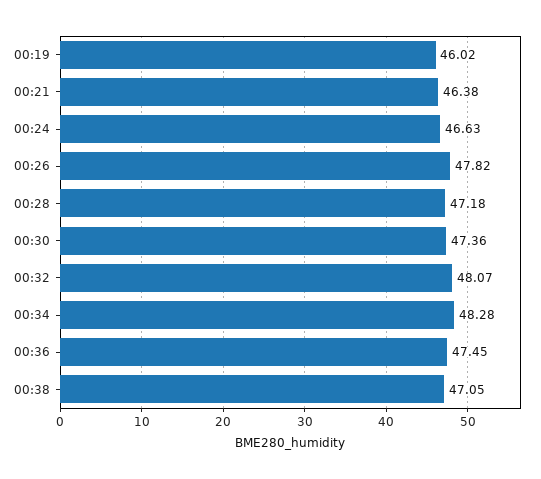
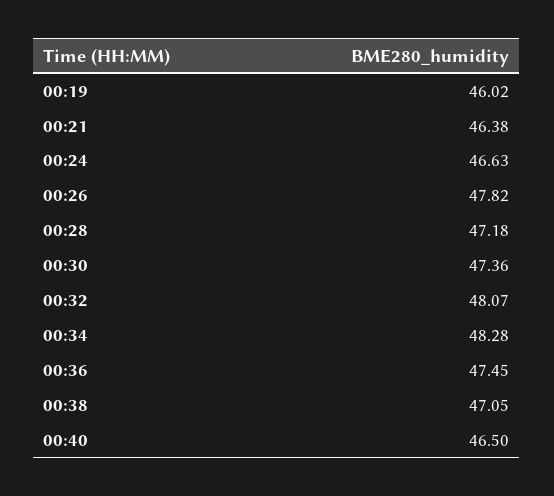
00:40: none -> 46.5

